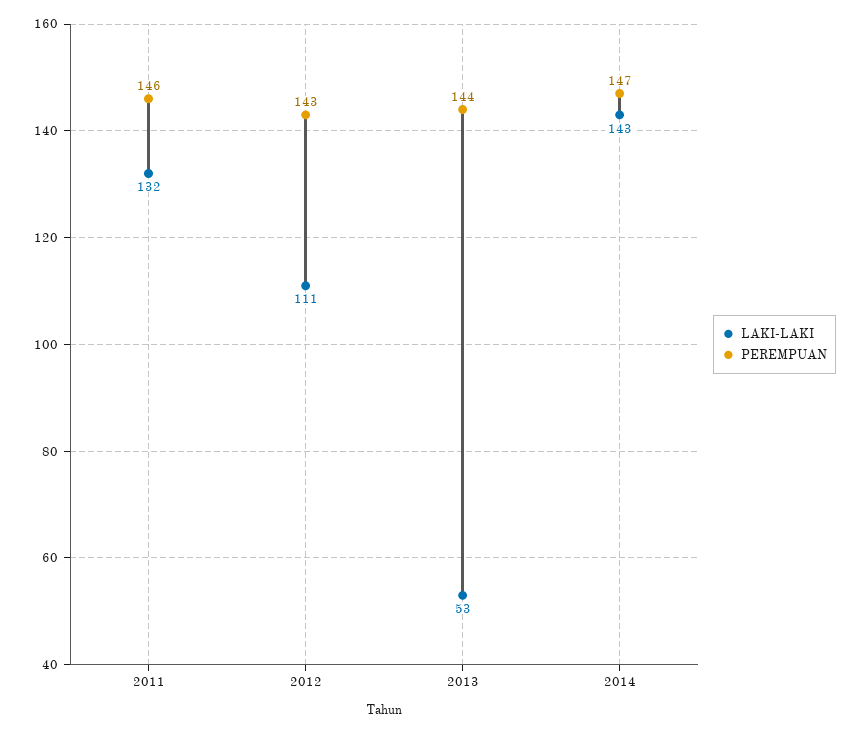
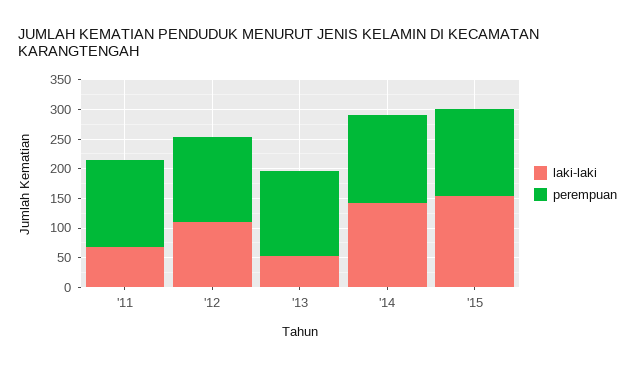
LAKI-LAKI, 2011: 132 -> 75
LAKI-LAKI, '15: none -> 150
PEREMPUAN, '15: none -> 150

